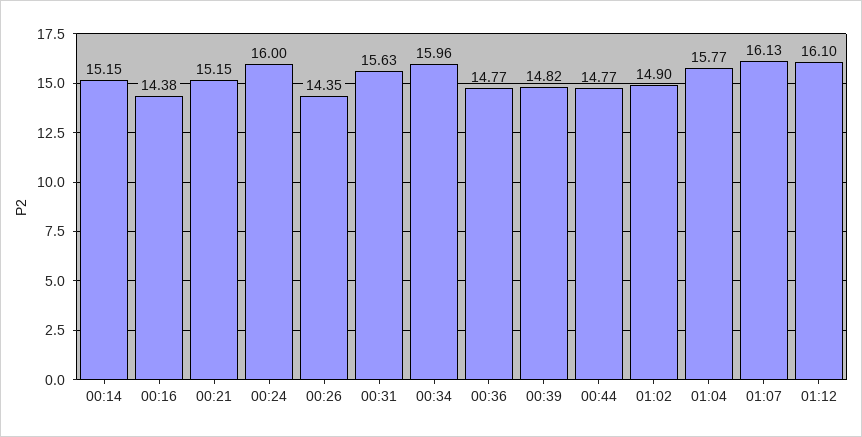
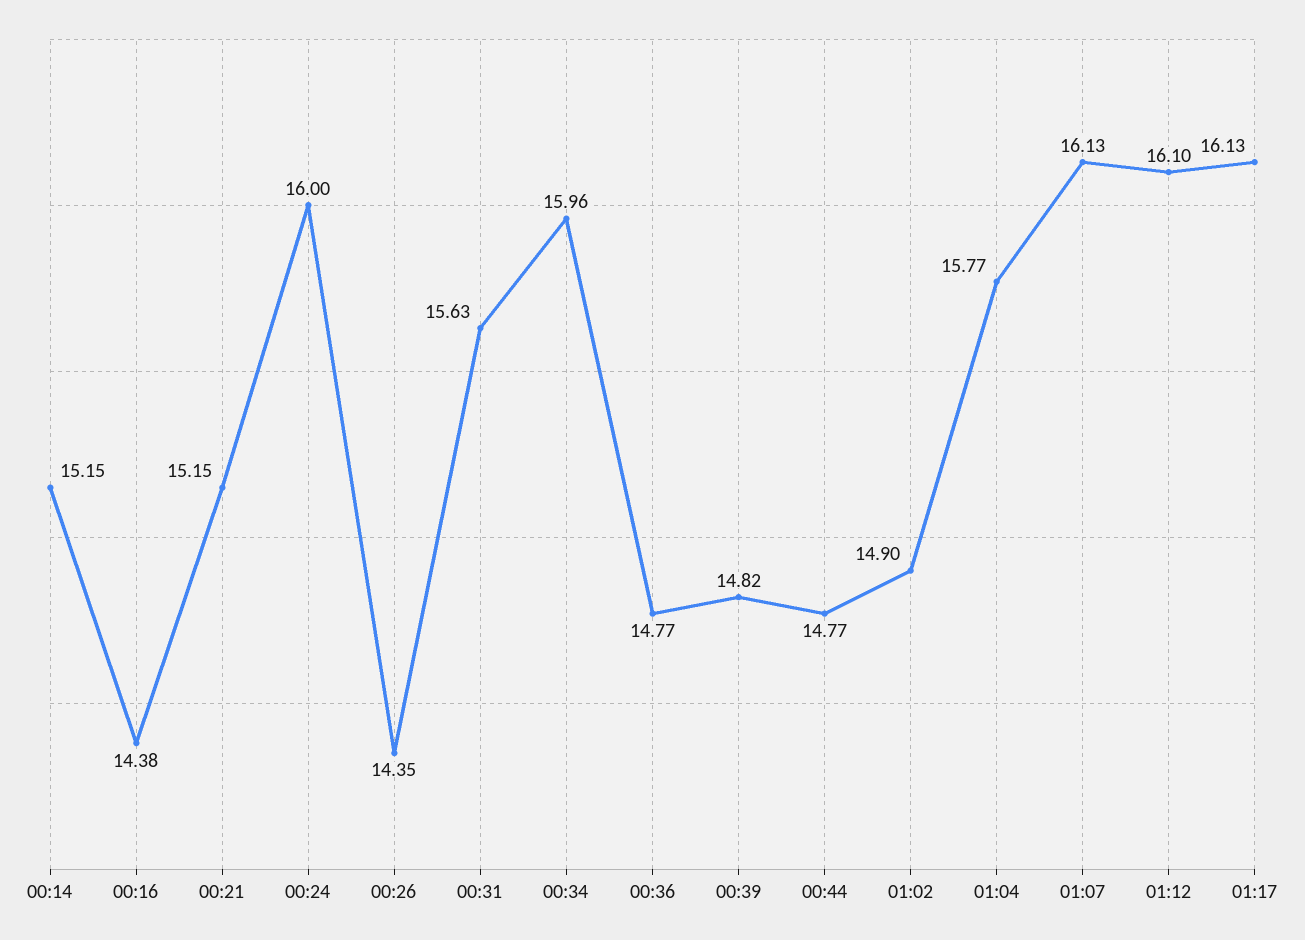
01:17: none -> 16.13

